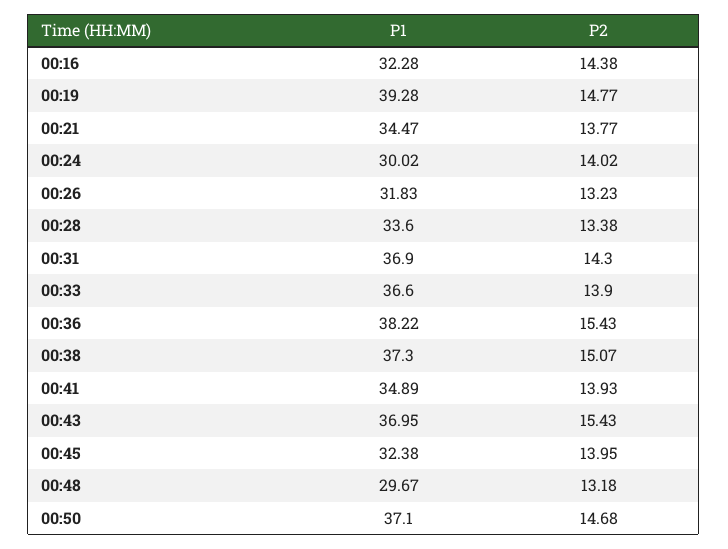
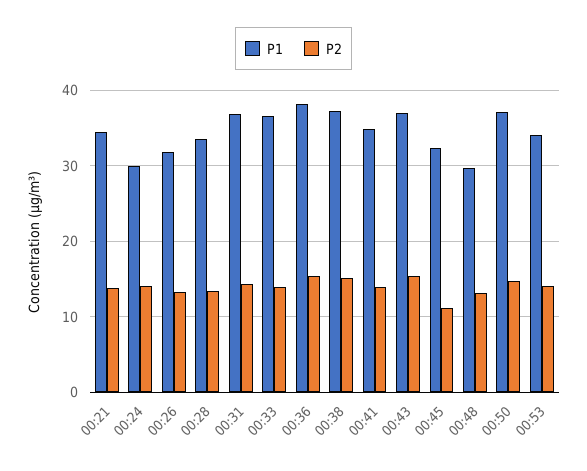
P1, 00:16: 32.28 -> none
P2, 00:16: 14.38 -> none
P1, 00:19: 39.28 -> none
P2, 00:19: 14.77 -> none
P2, 00:45: 13.95 -> 11
P1, 00:53: none -> 34
P2, 00:53: none -> 14

